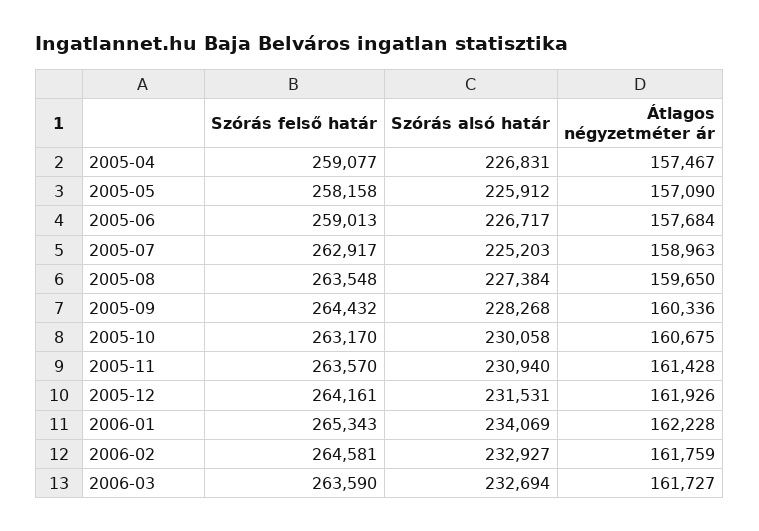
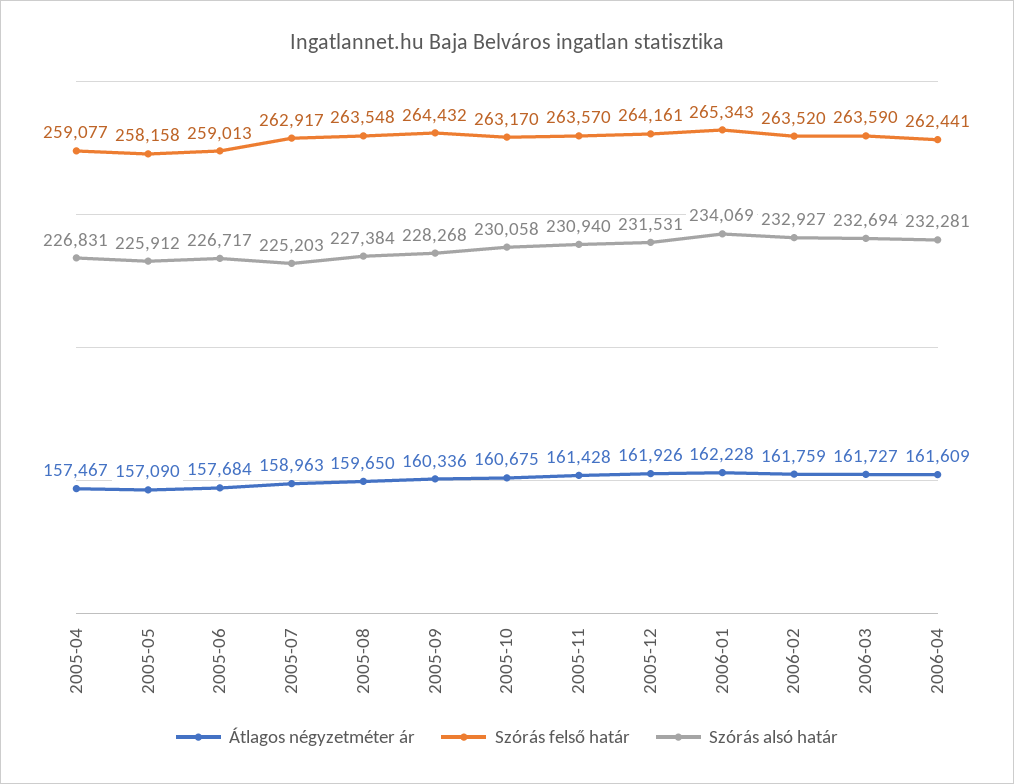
Szórás felső határ, 2006-02: 264581 -> 263520
Átlagos négyzetméter ár, 2006-04: none -> 161609
Szórás felső határ, 2006-04: none -> 262441
Szórás alsó határ, 2006-04: none -> 232281

